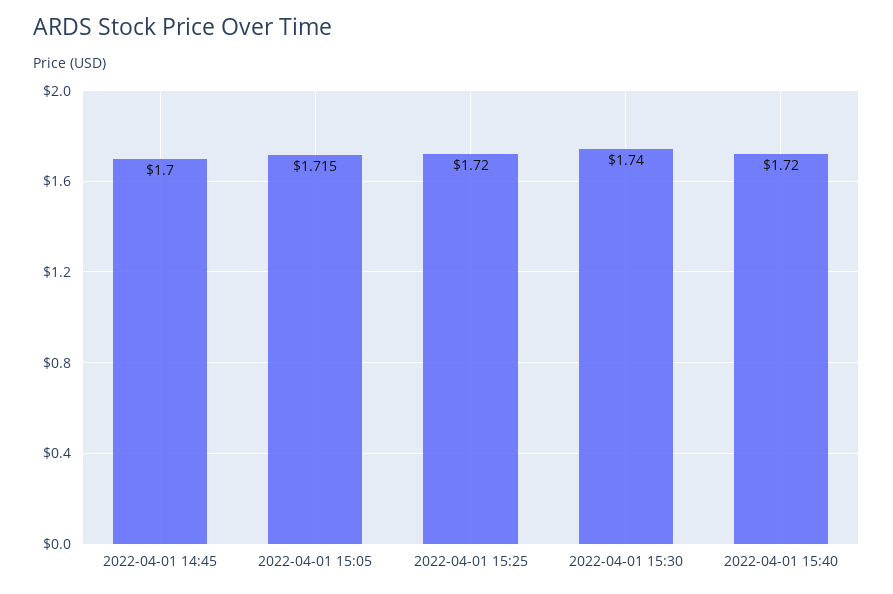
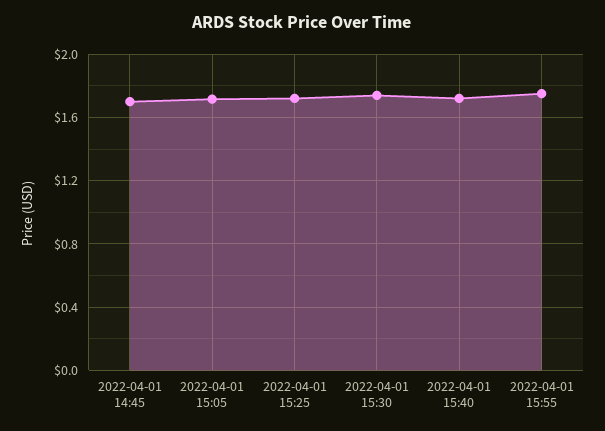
2022-04-01 15:55: none -> 1.75

